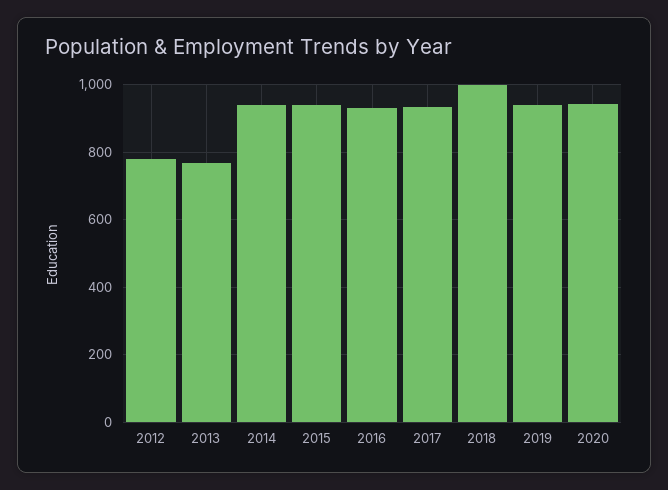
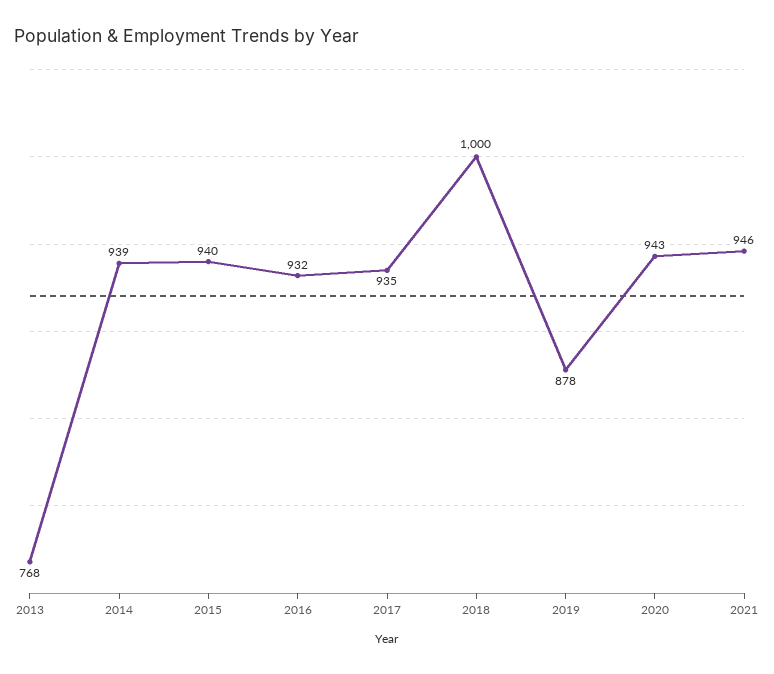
2012: 780 -> none
2019: 940 -> 878
2021: none -> 946

